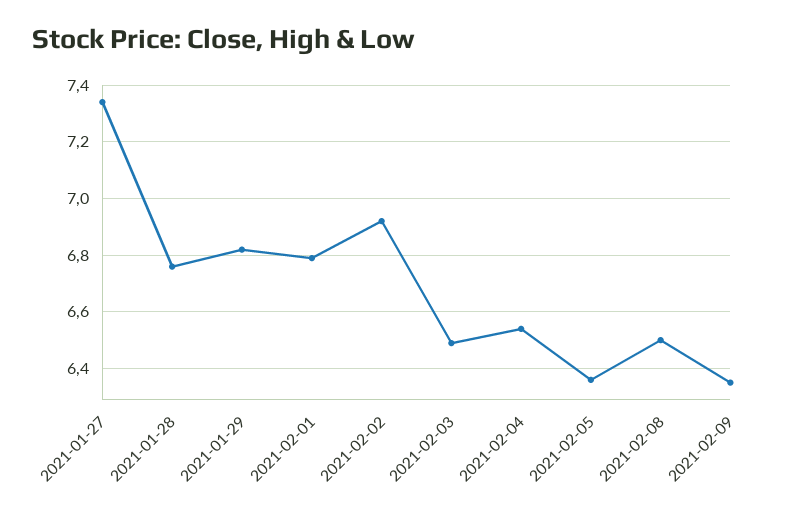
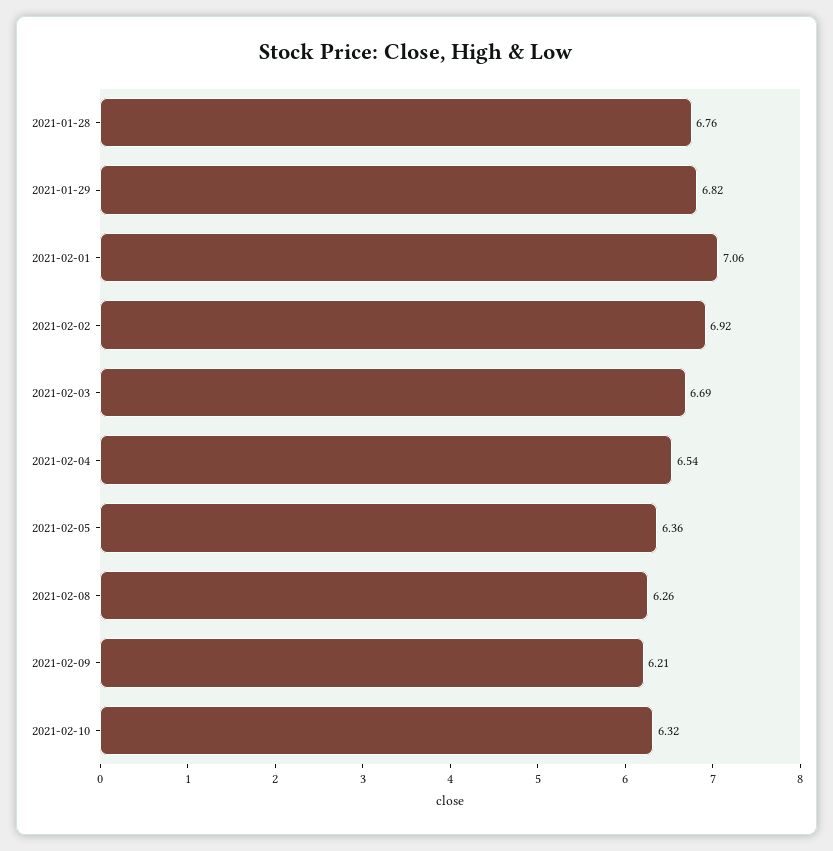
2021-01-27: 7.35 -> none
2021-02-01: 6.8 -> 7.06
2021-02-03: 6.5 -> 6.69
2021-02-08: 6.5 -> 6.26
2021-02-09: 6.35 -> 6.21
2021-02-10: none -> 6.32

